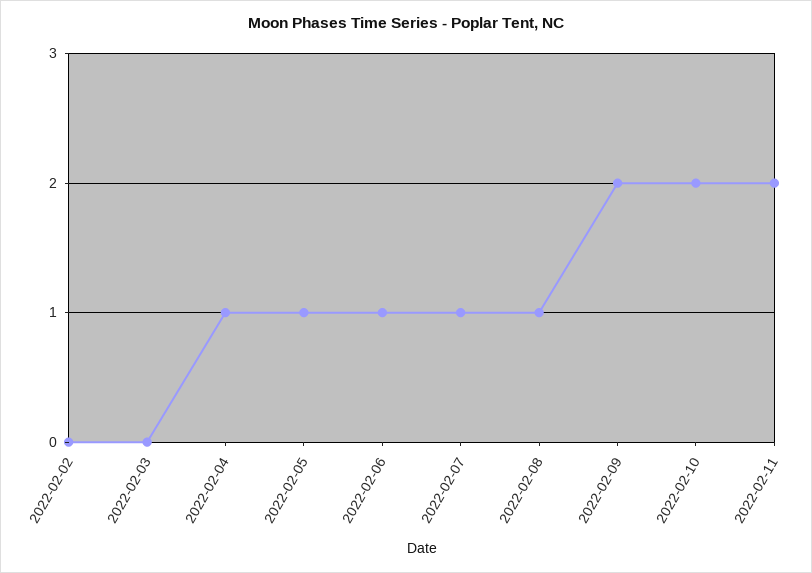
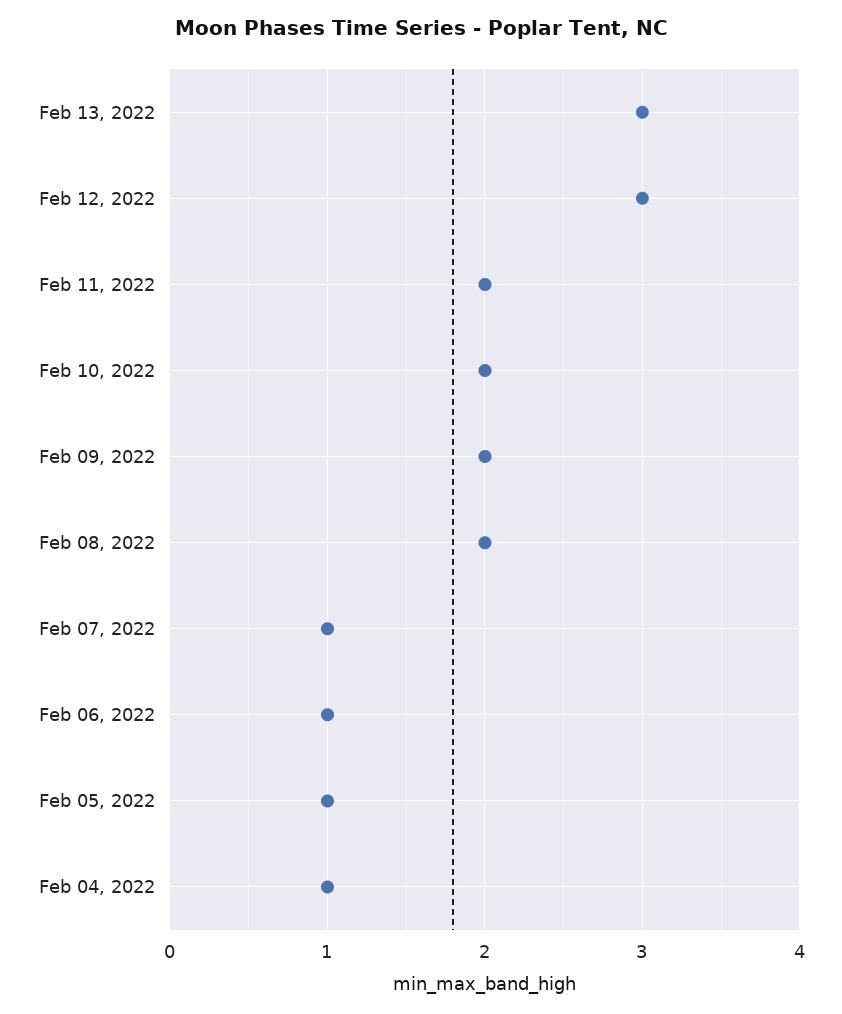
2022-02-02: 0 -> none
2022-02-03: 0 -> none
2022-02-08: 1 -> 2
Feb 13, 2022: none -> 3
Feb 12, 2022: none -> 3

